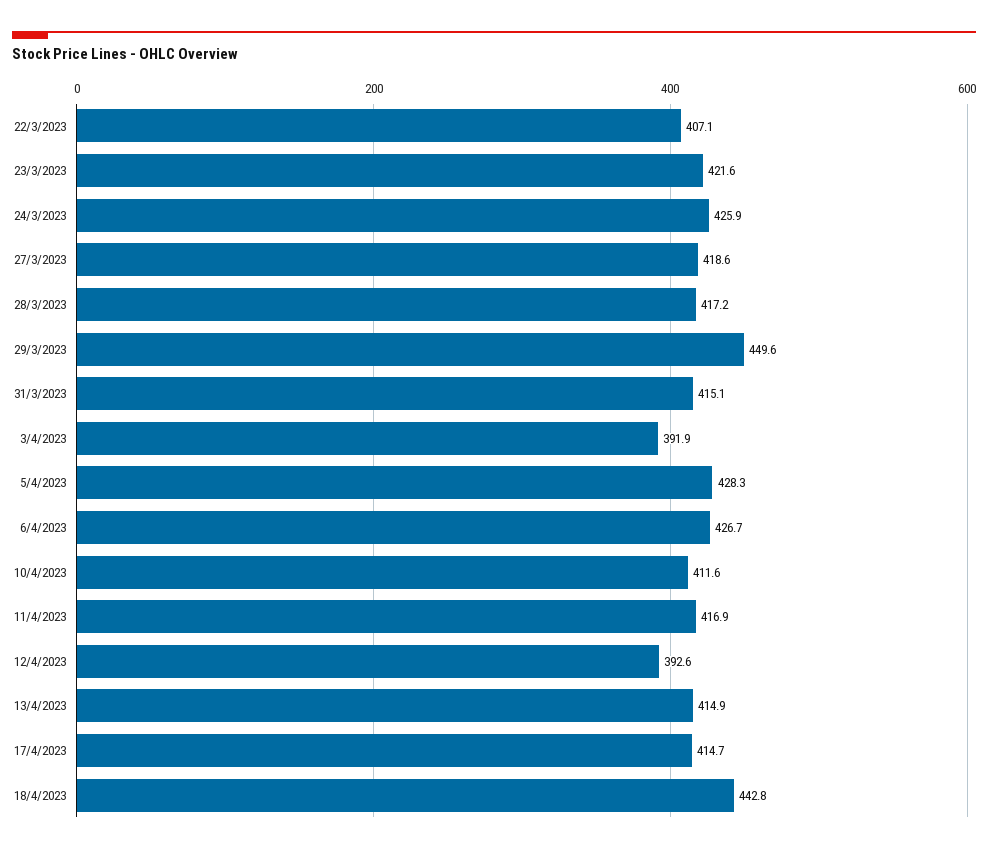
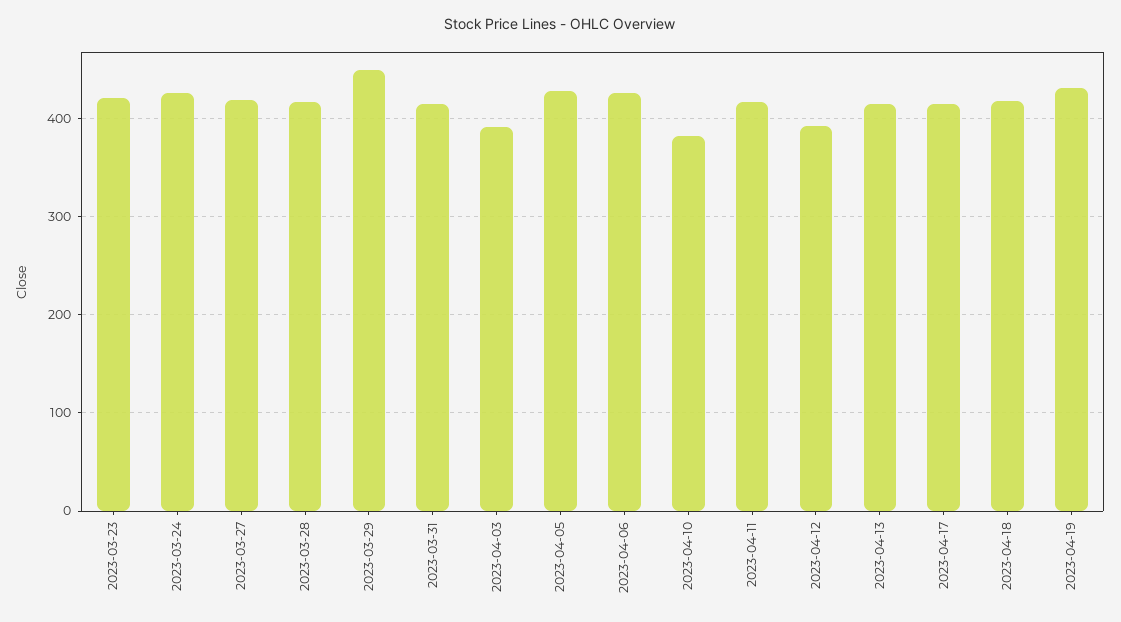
22/3/2023: 407.1 -> none
10/4/2023: 411.6 -> 380
18/4/2023: 442.8 -> 420
2023-04-19: none -> 430

